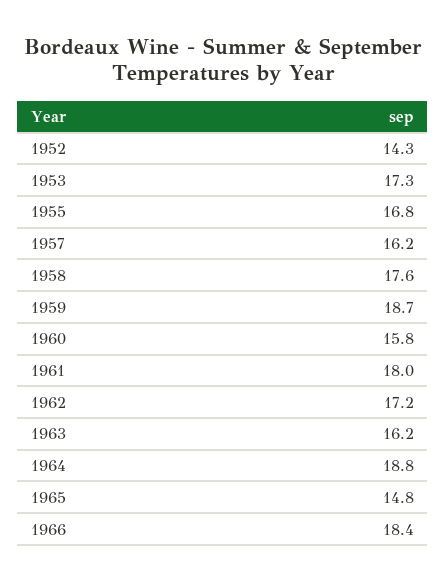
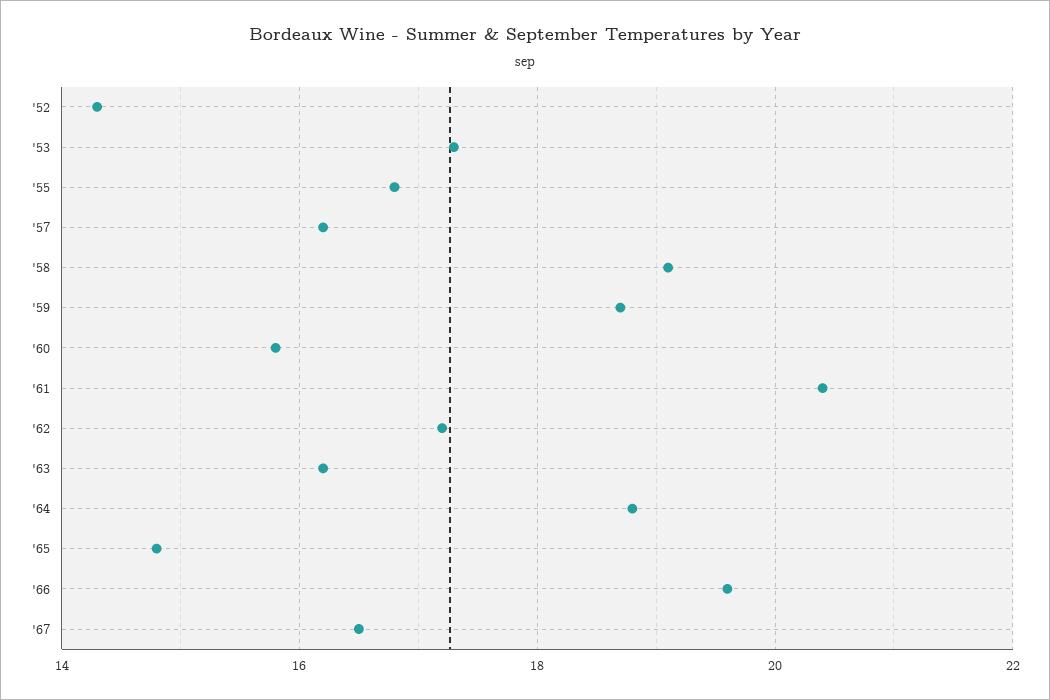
1958: 17.6 -> 19
1961: 18 -> 20.5
1966: 18.4 -> 19.5
'67: none -> 16.5

